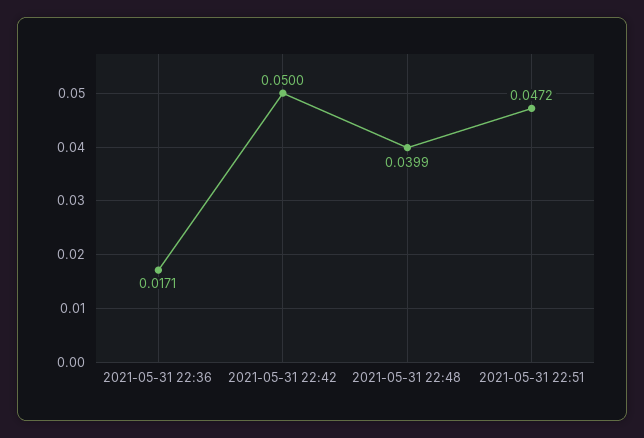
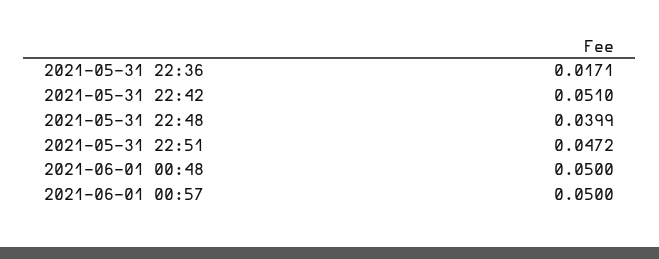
2021-05-31 22:42: 0.05 -> 0.051
2021-06-01 00:48: none -> 0.05
2021-06-01 00:57: none -> 0.05

